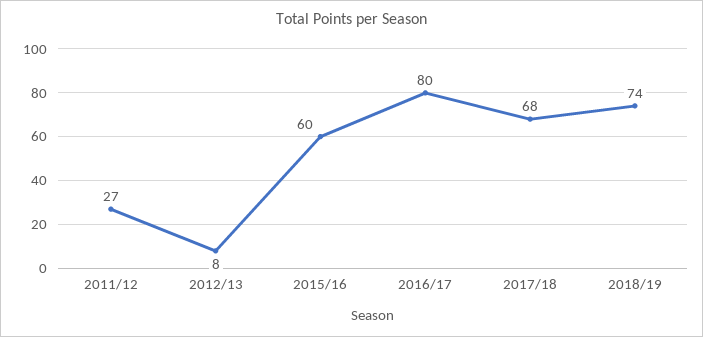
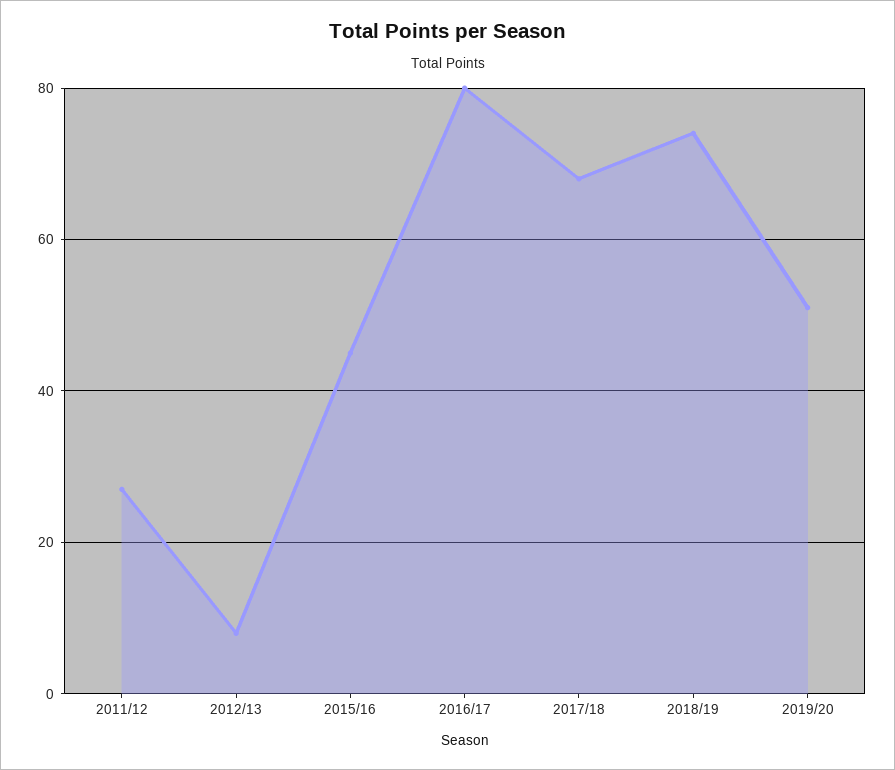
2015/16: 60 -> 45
2019/20: none -> 50

